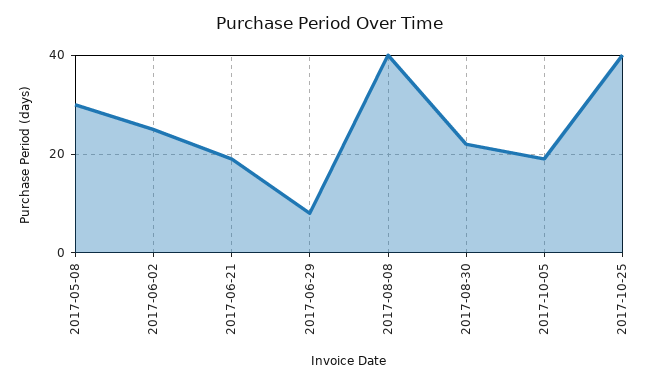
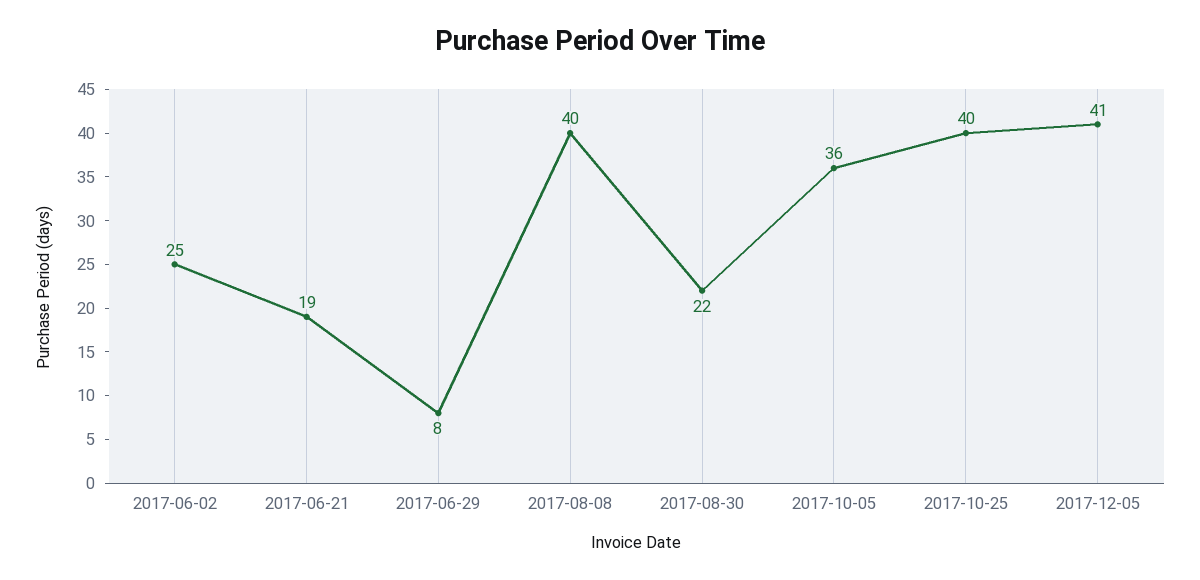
2017-05-08: 30 -> none
2017-10-05: 20 -> 36
2017-12-05: none -> 41

